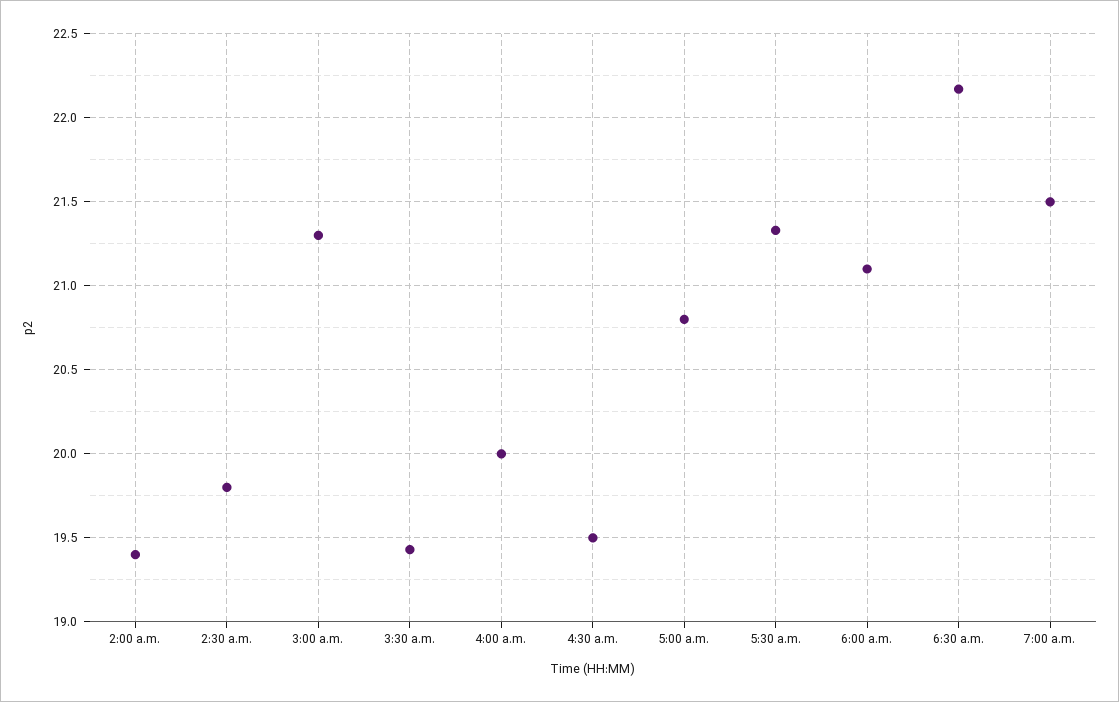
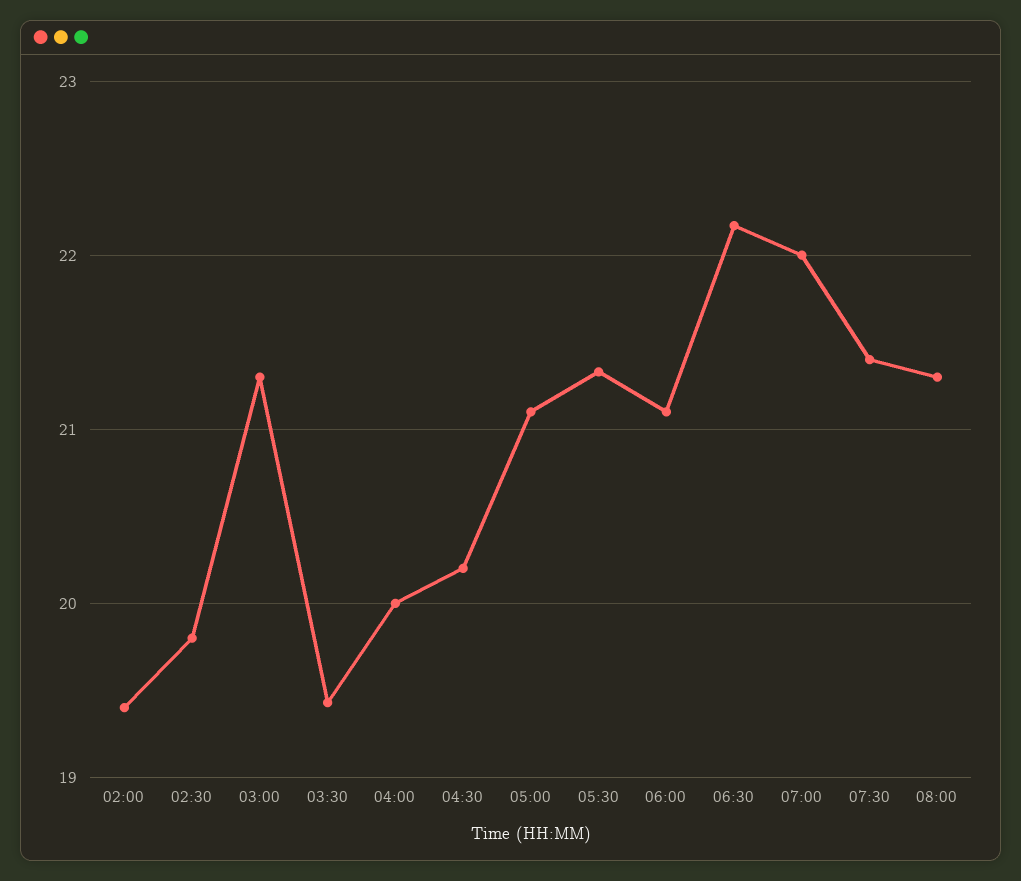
4:30 a.m.: 19.5 -> 20.2
5:00 a.m.: 20.8 -> 21.1
7:00 a.m.: 21.5 -> 22
07:30: none -> 21.4
08:00: none -> 21.3

